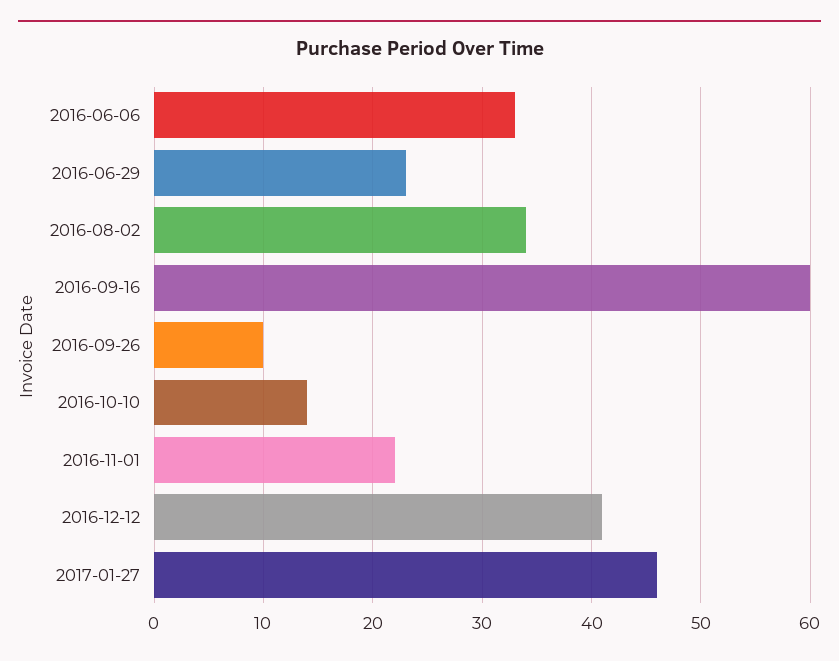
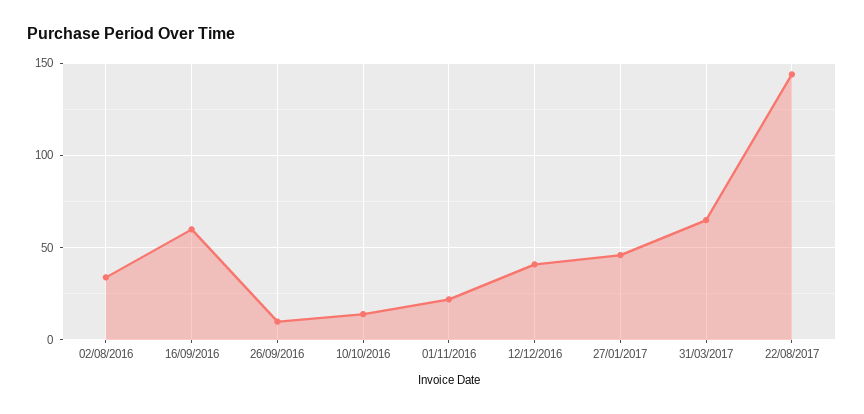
2016-06-06: 33 -> none
2016-06-29: 23 -> none
31/03/2017: none -> 65
22/08/2017: none -> 145

